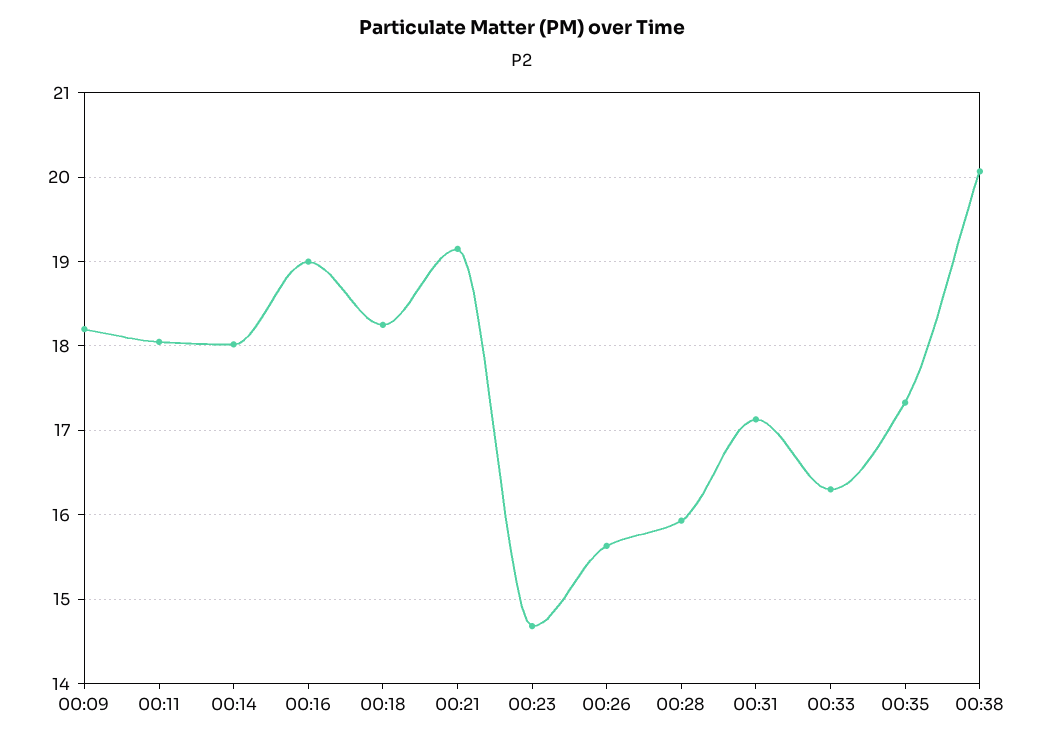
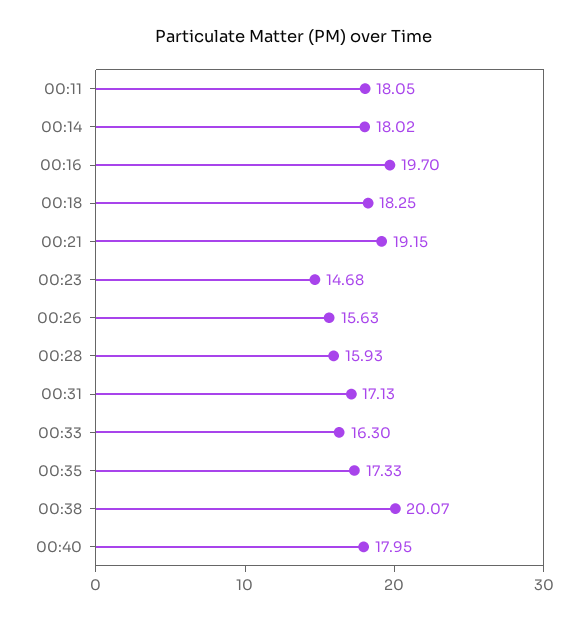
00:09: 18.2 -> none
00:16: 19 -> 19.7
00:40: none -> 17.95

